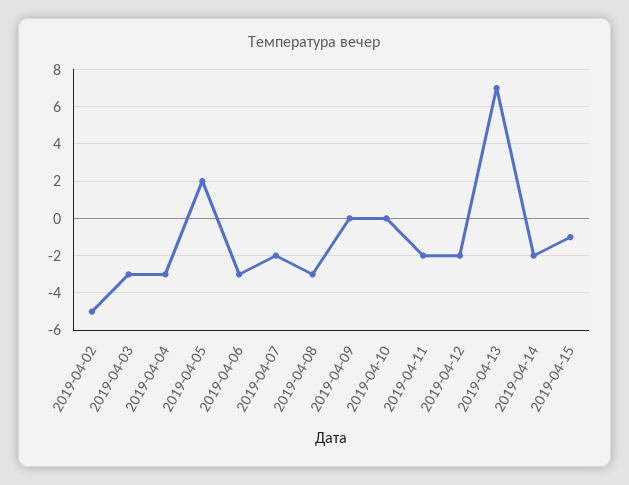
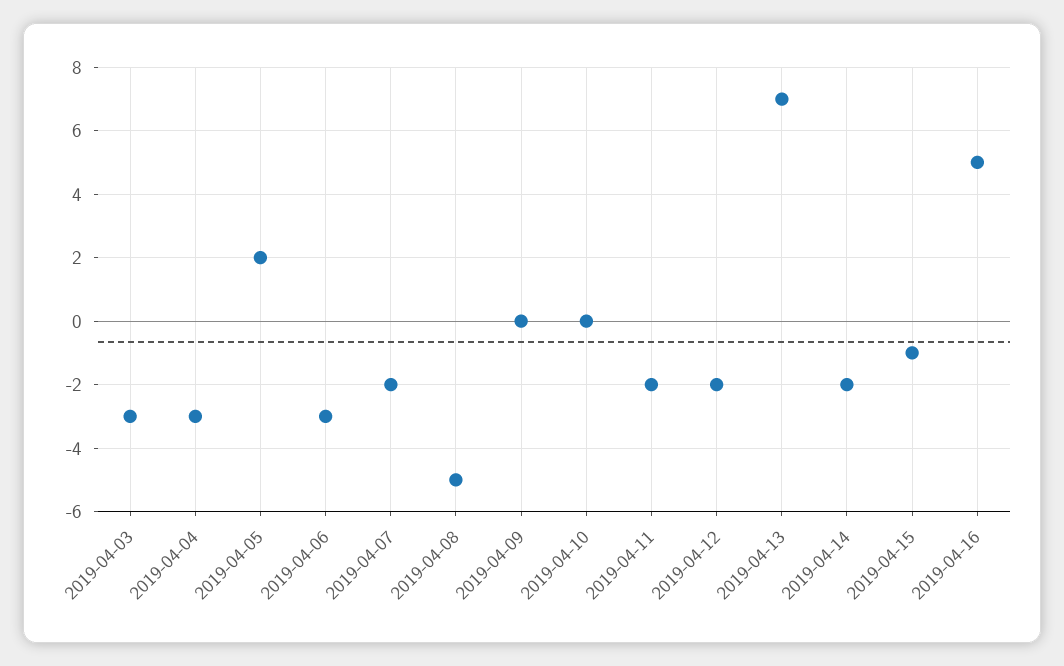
2019-04-02: -5 -> none
2019-04-08: -3 -> -5
2019-04-16: none -> 5

